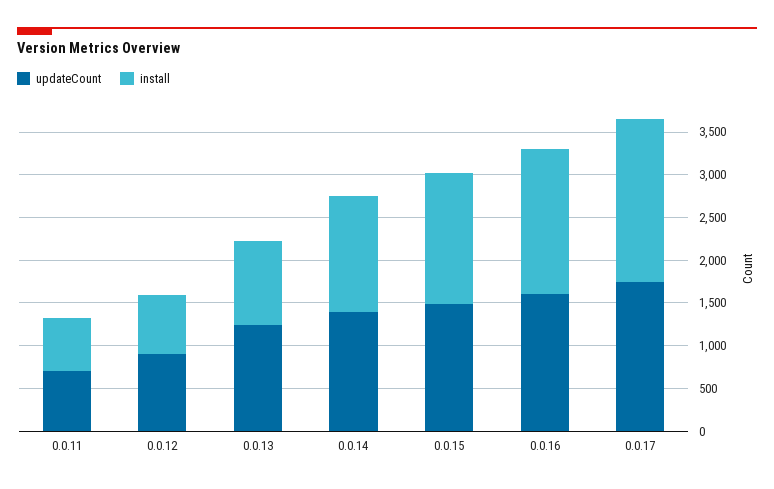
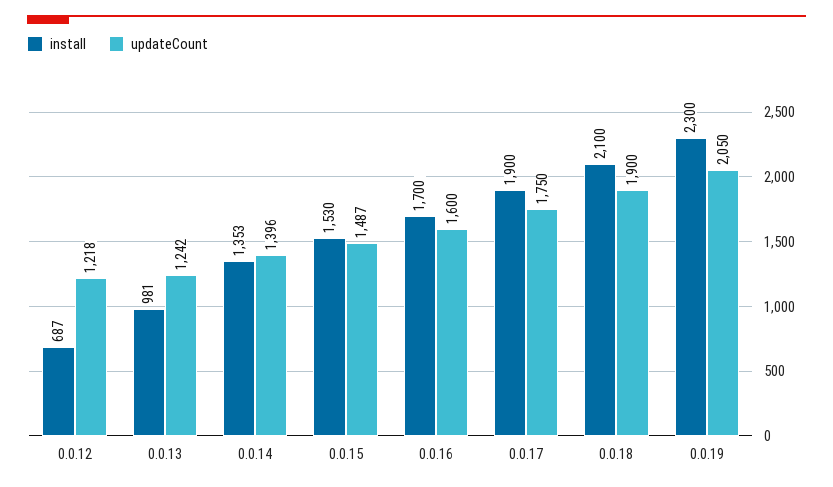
updateCount, 0.0.11: 700 -> none
install, 0.0.11: 600 -> none
updateCount, 0.0.12: 900 -> 1218
install, 0.0.18: none -> 2100
updateCount, 0.0.18: none -> 1900
install, 0.0.19: none -> 2300
updateCount, 0.0.19: none -> 2050

